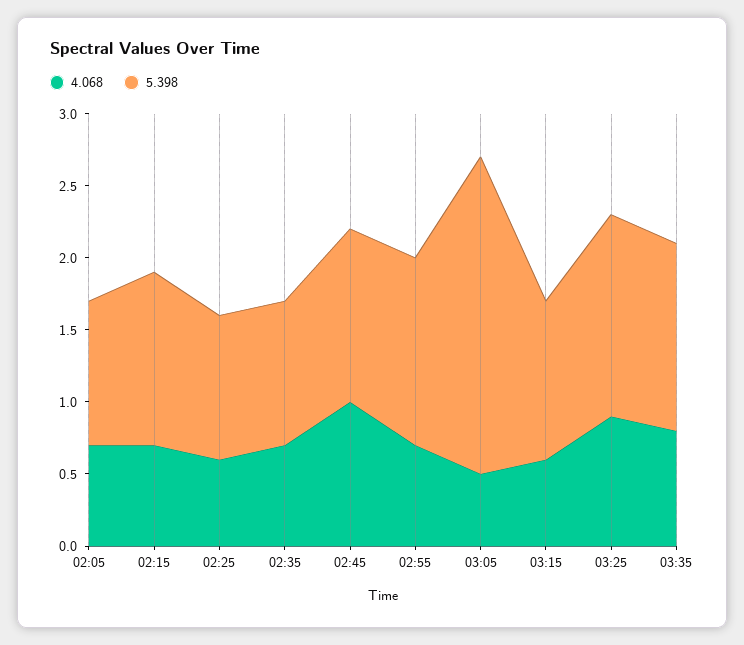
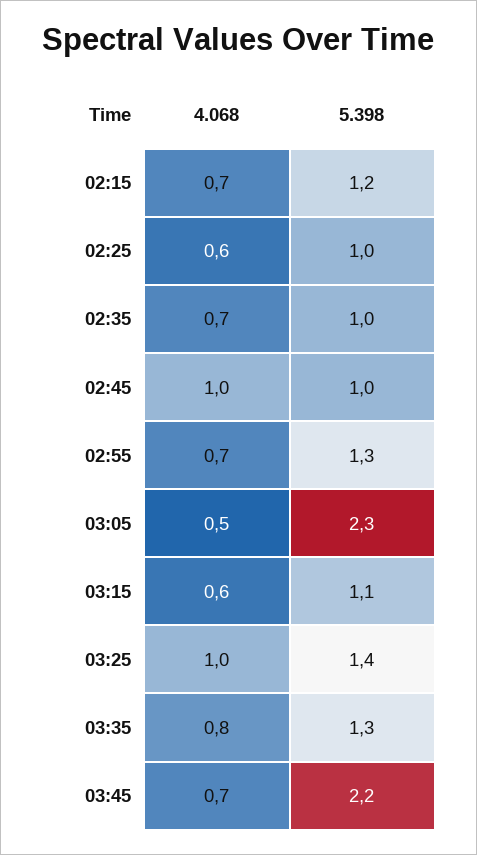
4.068, 02:05: 0.7 -> none
5.398, 02:05: 1 -> none
5.398, 02:45: 1.2 -> 1
5.398, 03:05: 2.2 -> 2.3
4.068, 03:25: 0.9 -> 1
4.068, 03:45: none -> 0.7
5.398, 03:45: none -> 2.2

